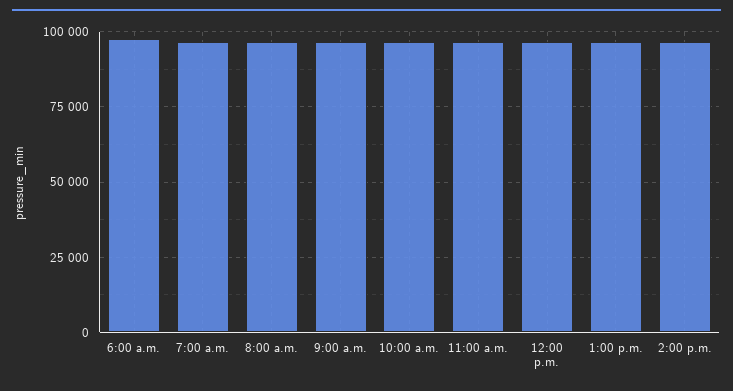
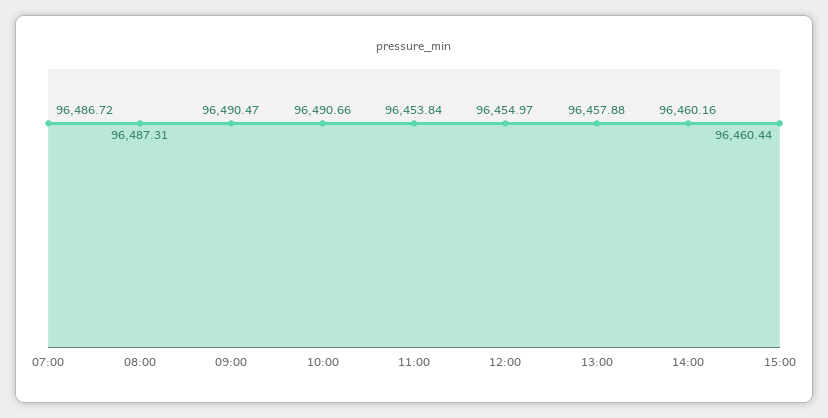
6:00 a.m.: 97500 -> none
15:00: none -> 96460.44

